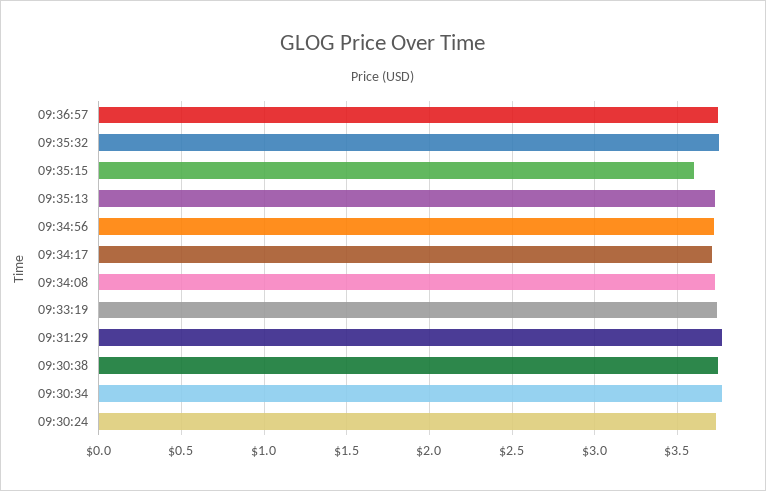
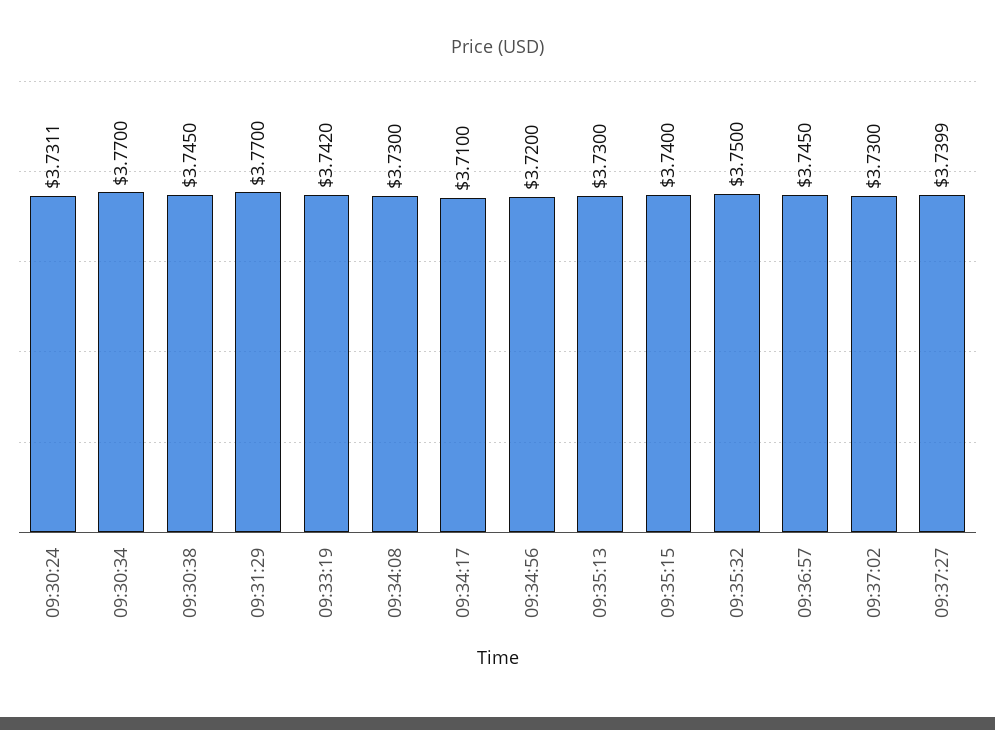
09:35:15: 3.6 -> 3.74
09:37:02: none -> 3.73
09:37:27: none -> 3.7399

